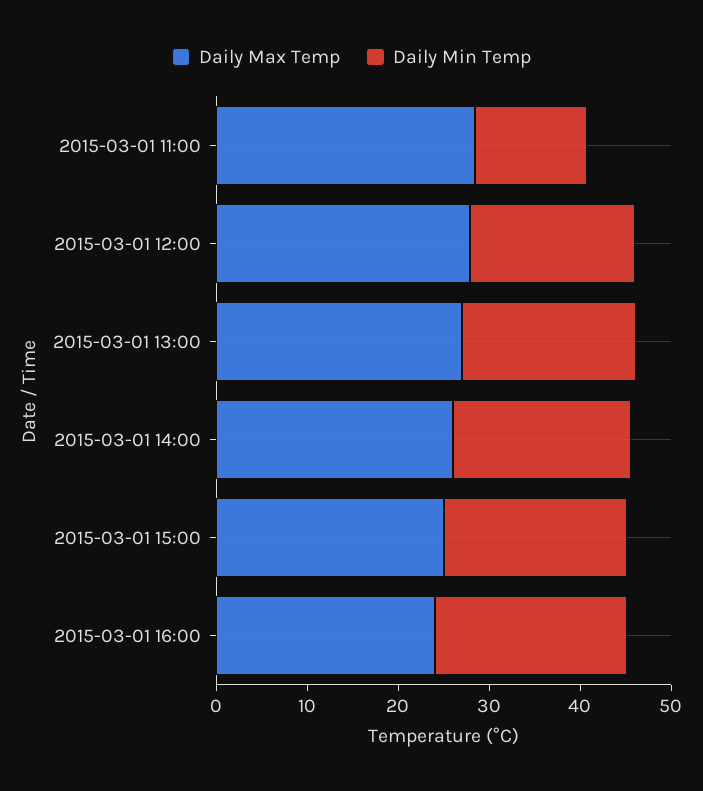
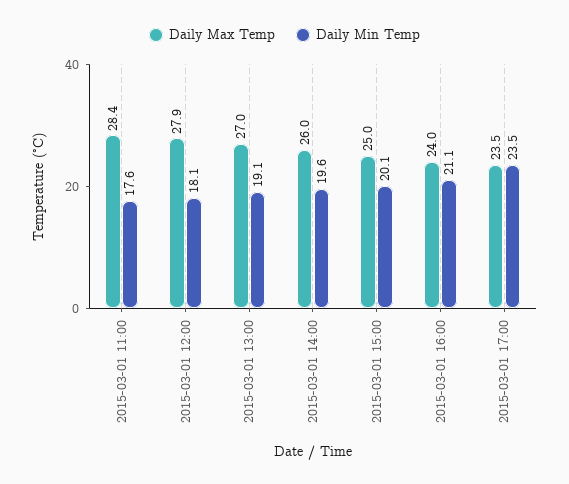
Daily Min Temp, 2015-03-01 11:00: 12 -> 17.6
Daily Max Temp, 2015-03-01 17:00: none -> 23.5
Daily Min Temp, 2015-03-01 17:00: none -> 23.5

